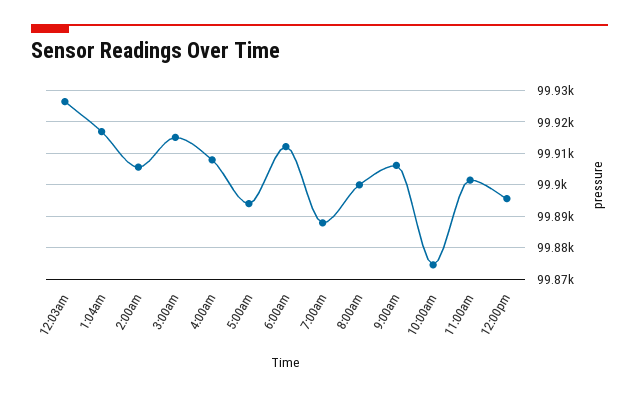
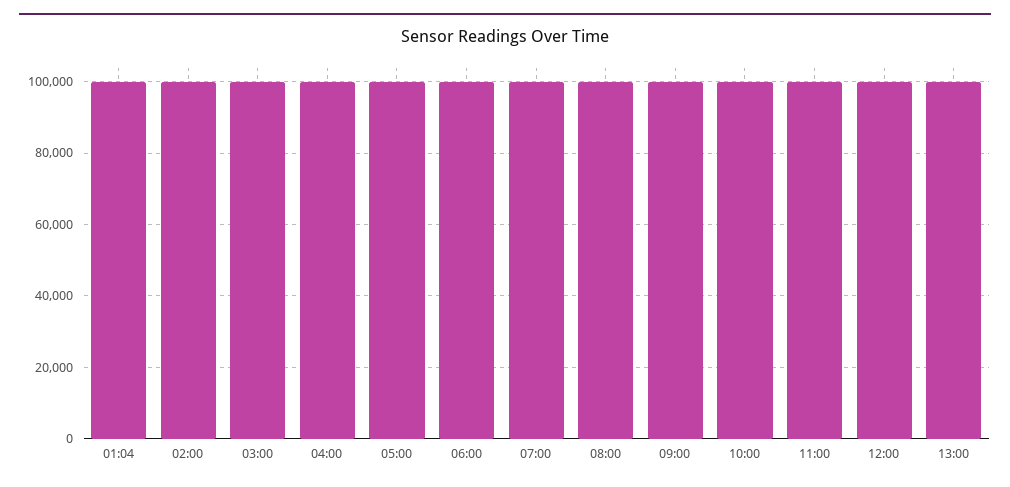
12:03am: 99926 -> none
13:00: none -> 100000

